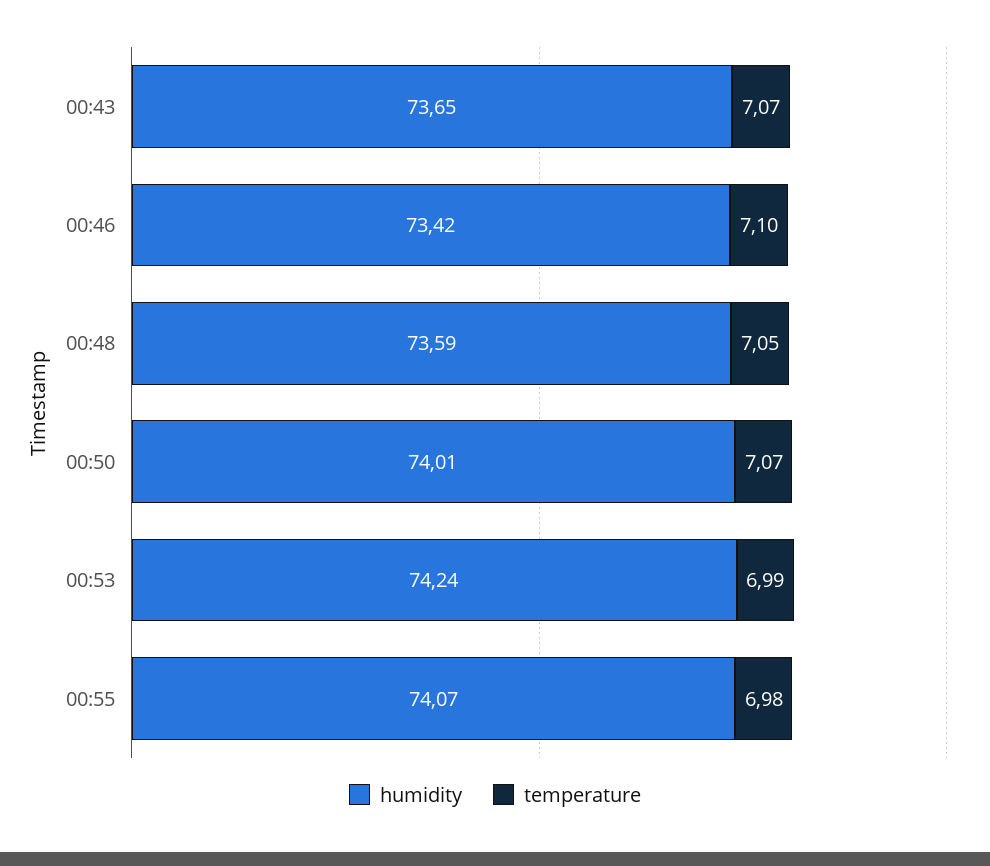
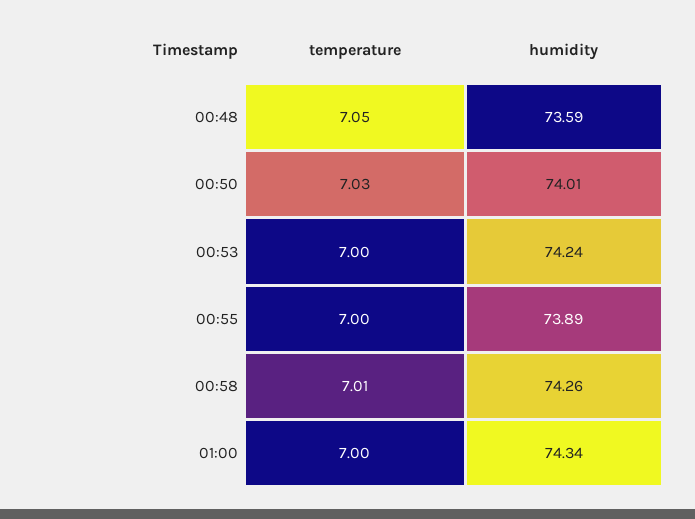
humidity, 00:43: 73.65 -> none
temperature, 00:43: 7.07 -> none
humidity, 00:46: 73.42 -> none
temperature, 00:46: 7.1 -> none
temperature, 00:50: 7.07 -> 7.03
temperature, 00:53: 6.99 -> 7
humidity, 00:55: 74.07 -> 73.89
temperature, 00:55: 6.98 -> 7
temperature, 00:58: none -> 7.01
humidity, 00:58: none -> 74.26
temperature, 01:00: none -> 7
humidity, 01:00: none -> 74.34

